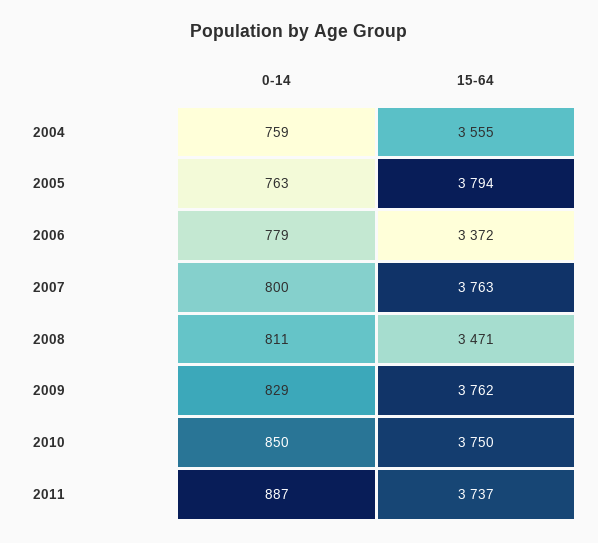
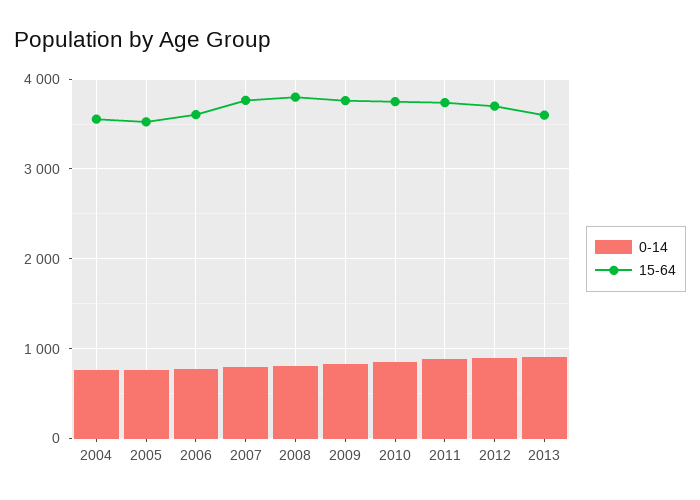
15-64, 2005: 3794 -> 3500
15-64, 2006: 3372 -> 3600
15-64, 2008: 3471 -> 3800
0-14, 2012: none -> 900
15-64, 2012: none -> 3700
0-14, 2013: none -> 900
15-64, 2013: none -> 3600

